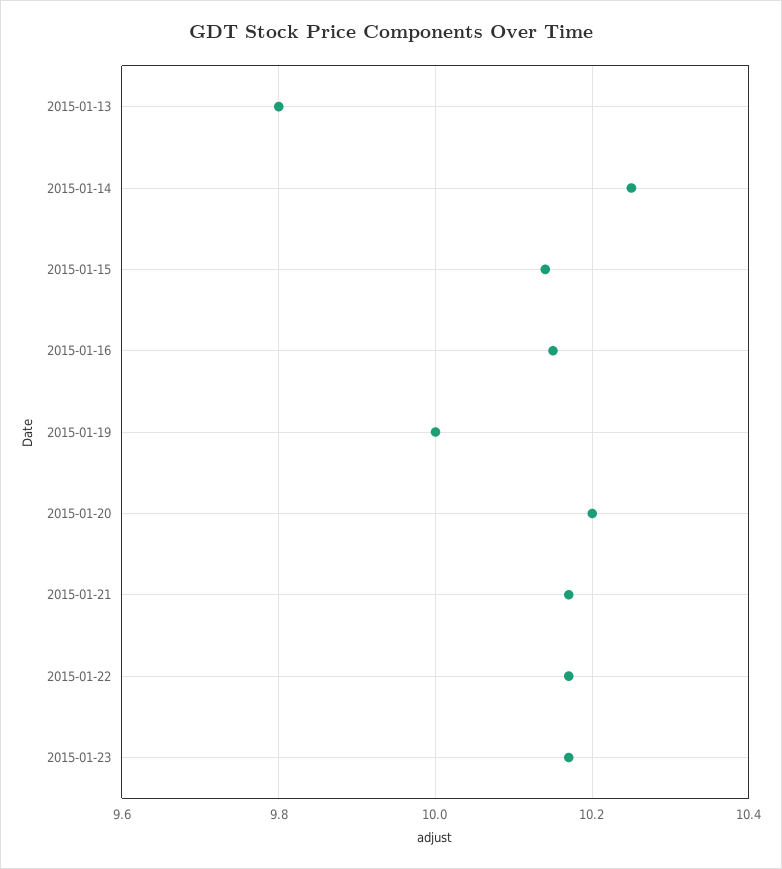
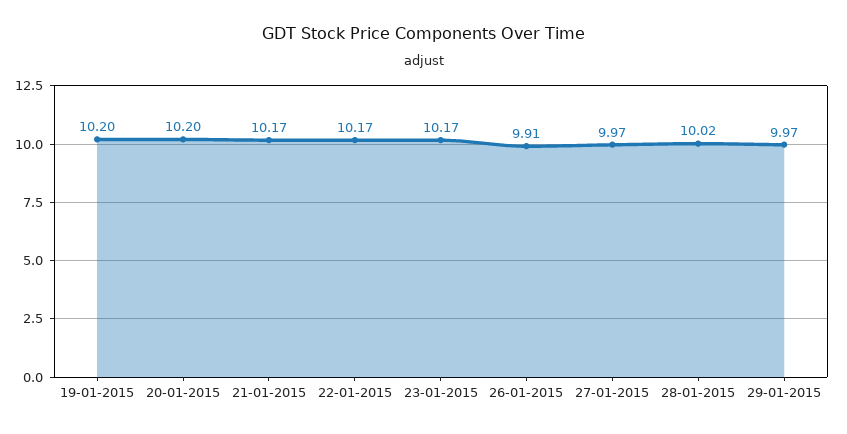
2015-01-13: 9.8 -> none
2015-01-14: 10.25 -> none
2015-01-15: 10.15 -> none
2015-01-16: 10.15 -> none
2015-01-19: 10 -> 10.2
26-01-2015: none -> 9.91
27-01-2015: none -> 9.97
28-01-2015: none -> 10.02
29-01-2015: none -> 9.97

